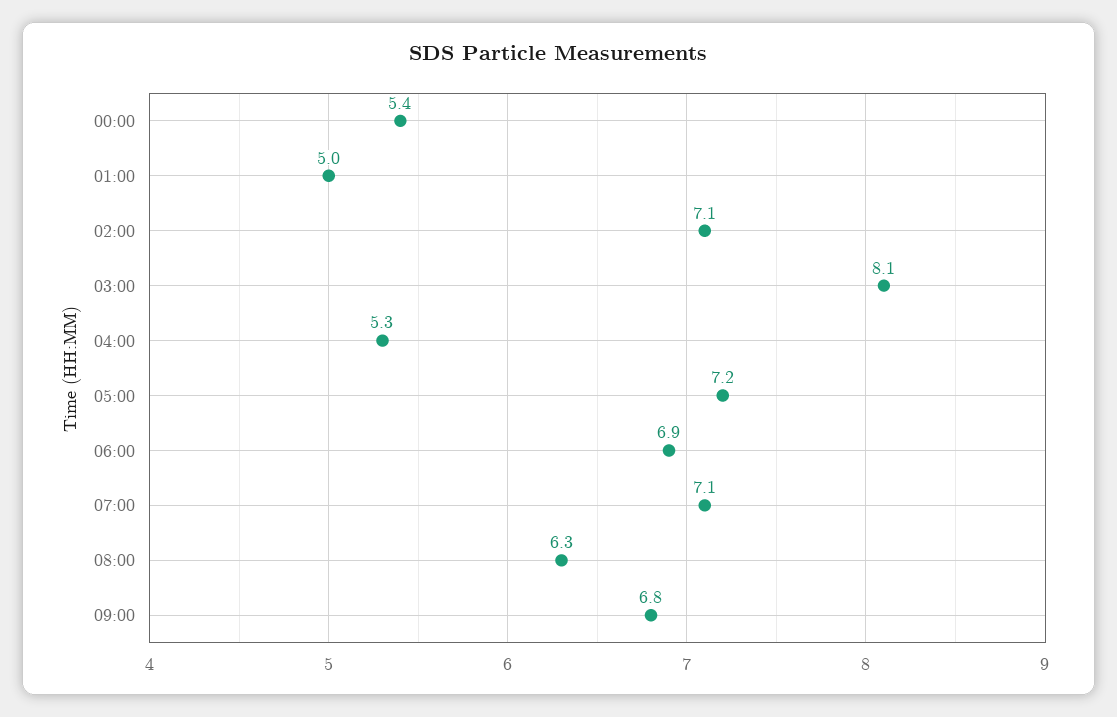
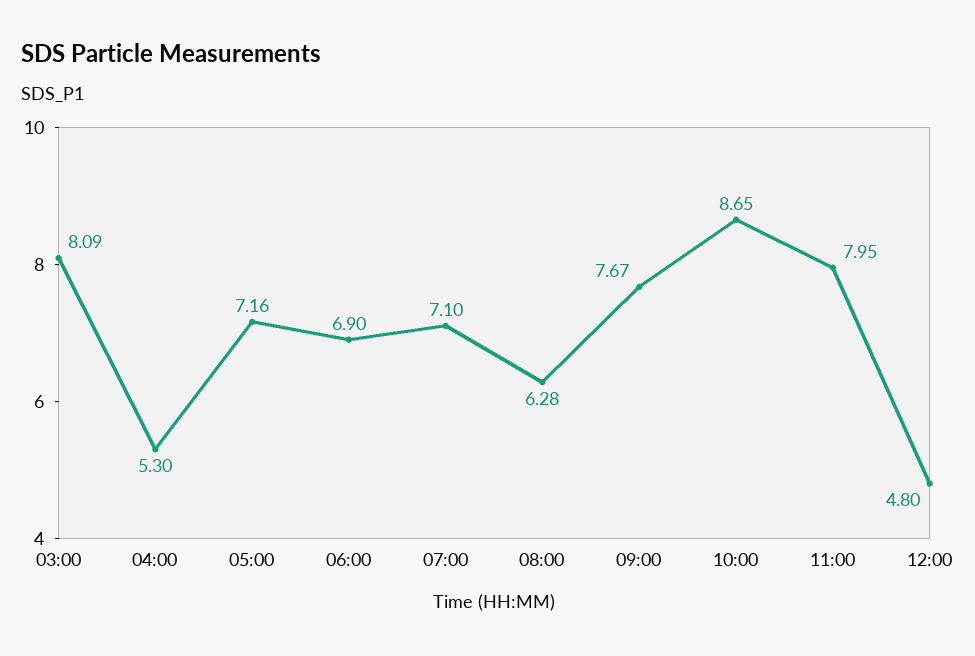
00:00: 5.4 -> none
01:00: 5 -> none
02:00: 7.1 -> none
09:00: 6.8 -> 7.67
10:00: none -> 8.65
11:00: none -> 7.95
12:00: none -> 4.8

